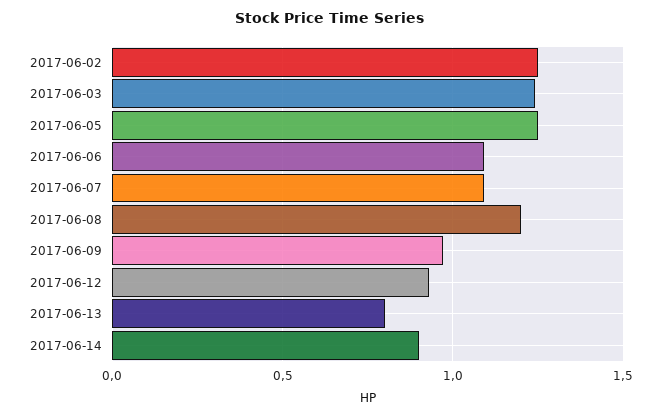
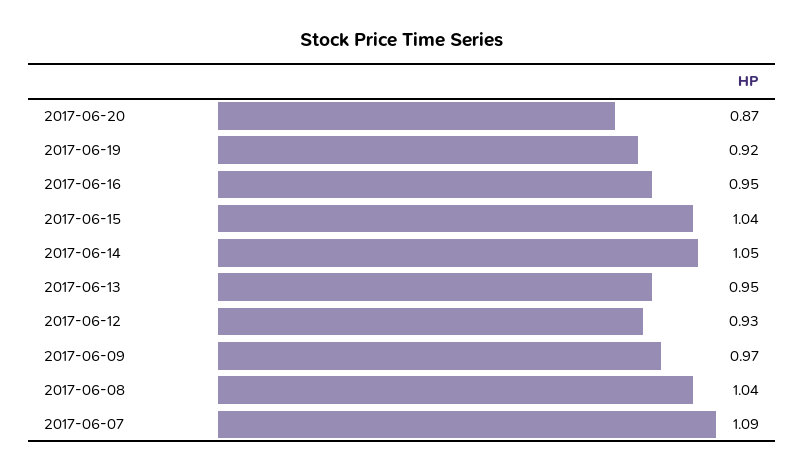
2017-06-02: 1.25 -> none
2017-06-03: 1.25 -> none
2017-06-05: 1.25 -> none
2017-06-06: 1.1 -> none
2017-06-08: 1.2 -> 1.04
2017-06-13: 0.8 -> 0.95
2017-06-14: 0.9 -> 1.05
2017-06-20: none -> 0.87
2017-06-19: none -> 0.92
2017-06-16: none -> 0.95
2017-06-15: none -> 1.04

